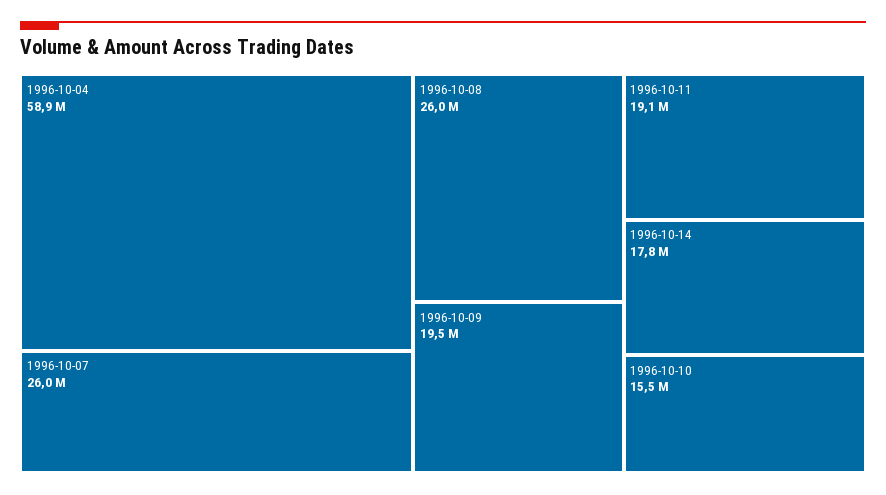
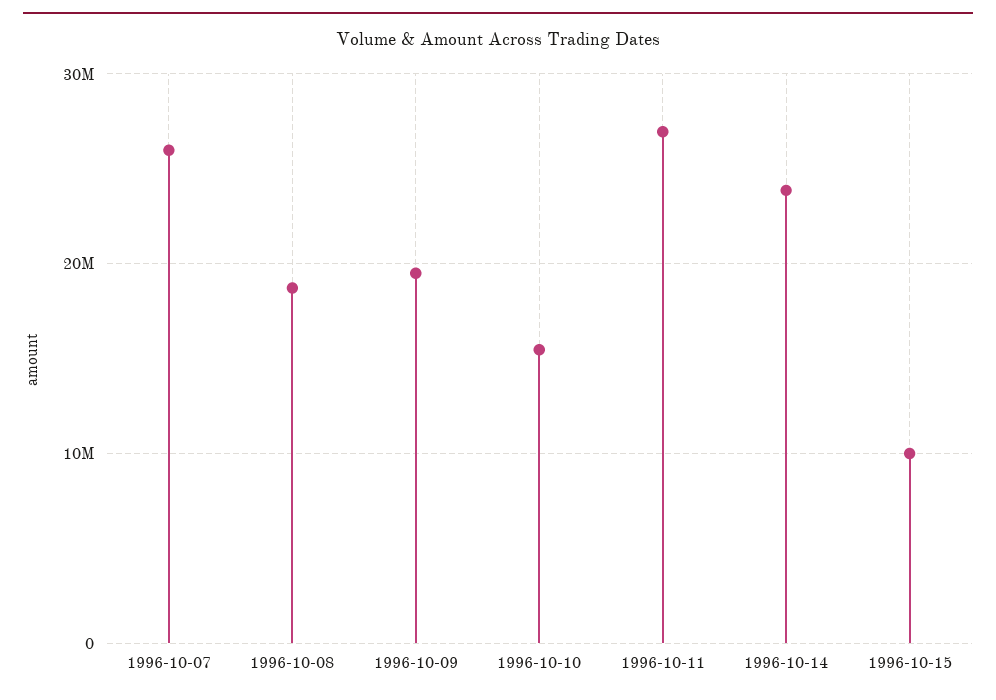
1996-10-04: 58900000 -> none
1996-10-08: 26000000 -> 19000000
1996-10-11: 19100000 -> 27000000
1996-10-14: 17800000 -> 24000000
1996-10-15: none -> 10000000

